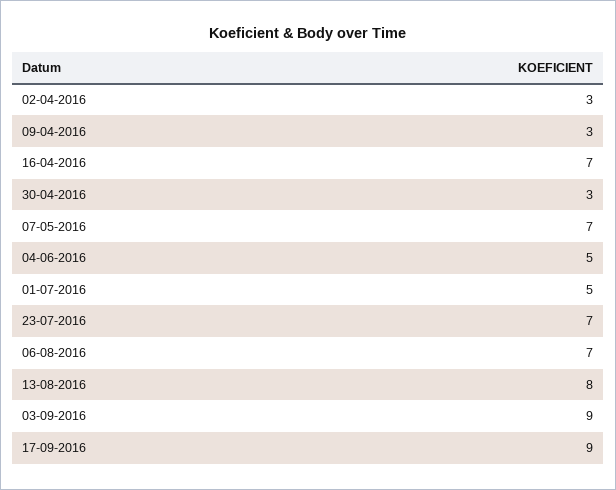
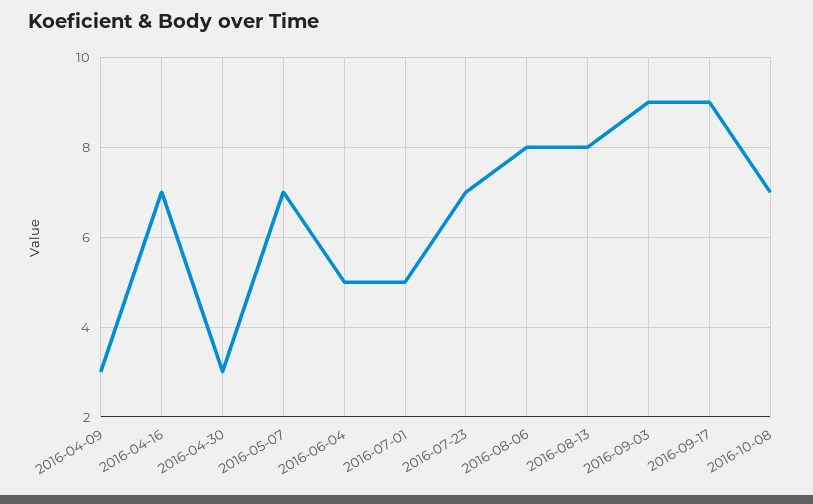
02-04-2016: 3 -> none
06-08-2016: 7 -> 8
2016-10-08: none -> 7

